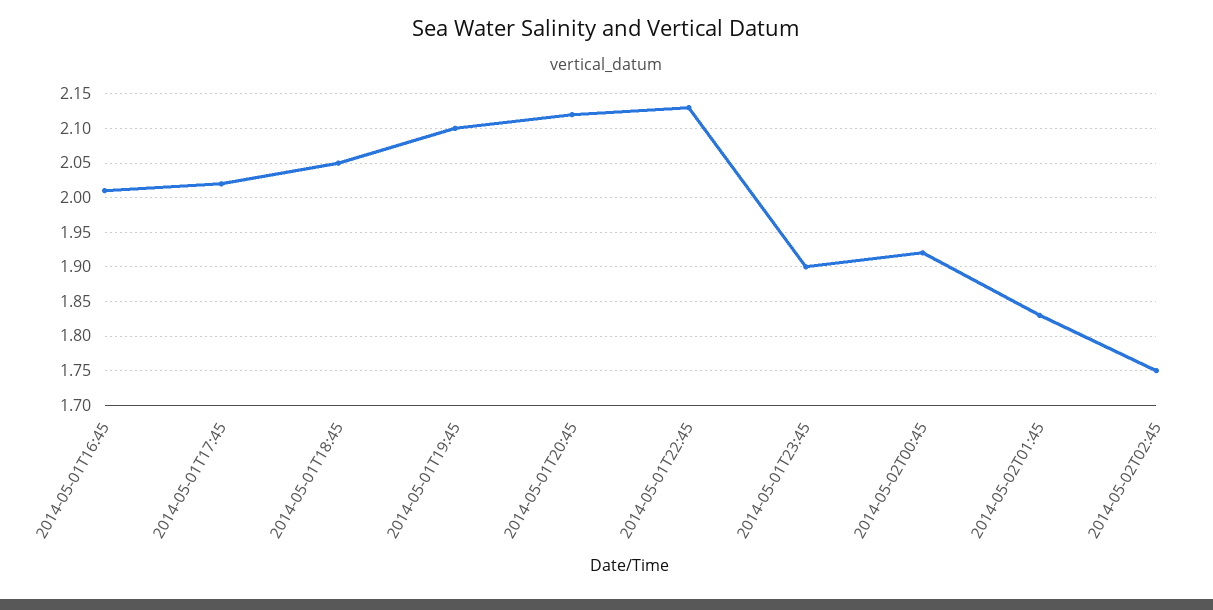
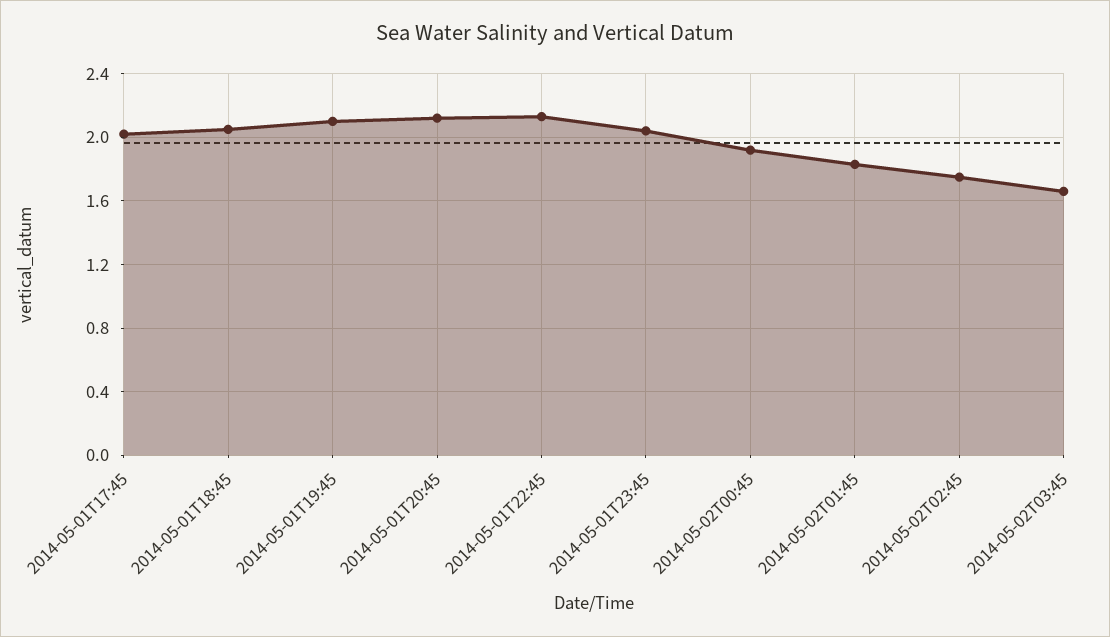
2014-05-01T16:45: 2.01 -> none
2014-05-01T23:45: 1.9 -> 2.05
2014-05-02T03:45: none -> 1.65

